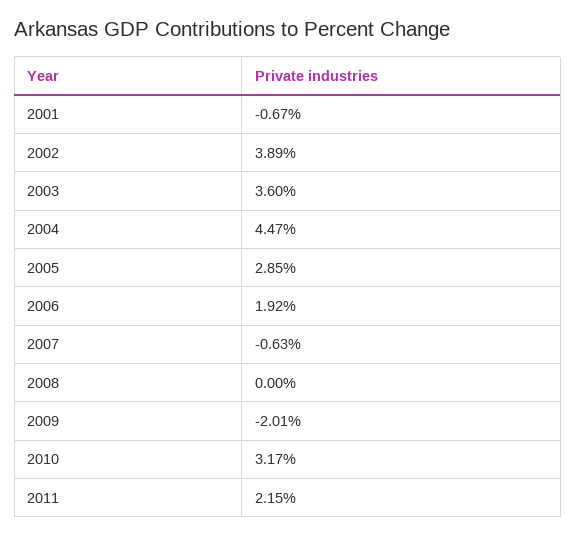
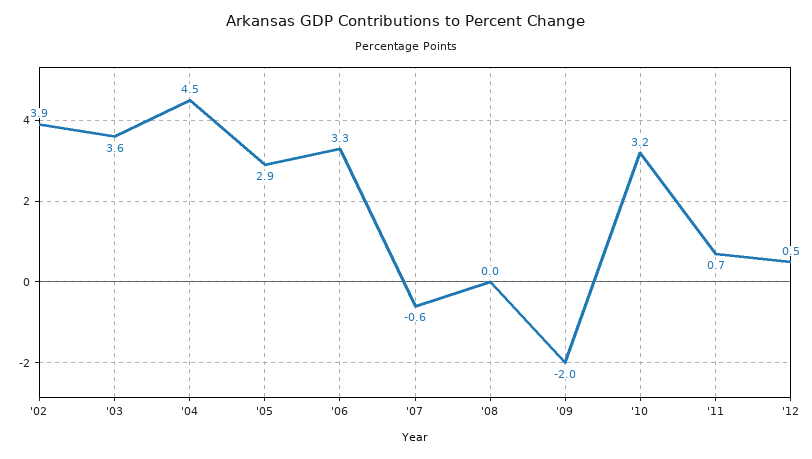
2001: -0.67 -> none
2006: 1.92 -> 3.3
2011: 2.15 -> 0.7
'12: none -> 0.5

